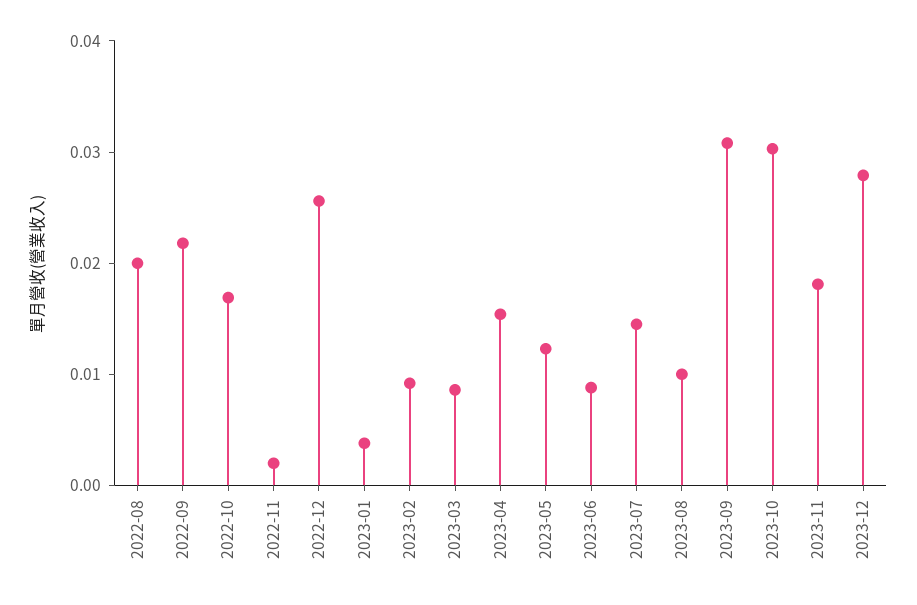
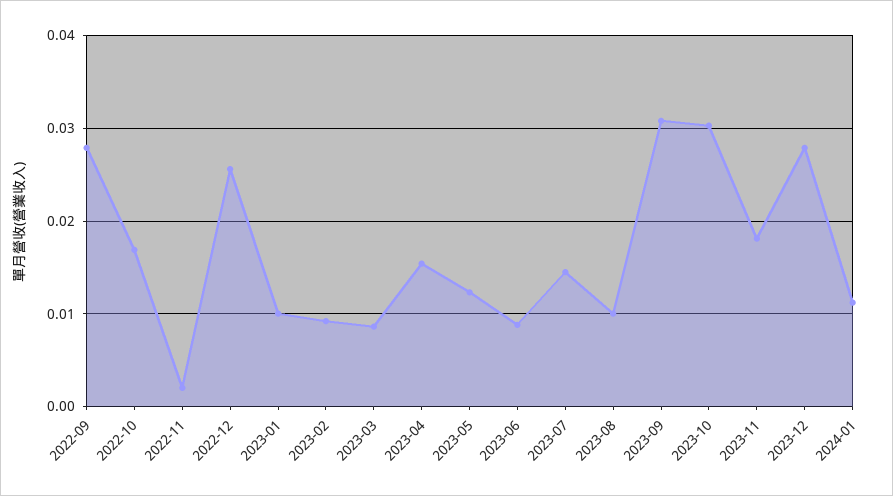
2022-08: 0.02 -> none
2022-09: 0.022 -> 0.028
2023-01: 0.004 -> 0.01
2024-01: none -> 0.011

